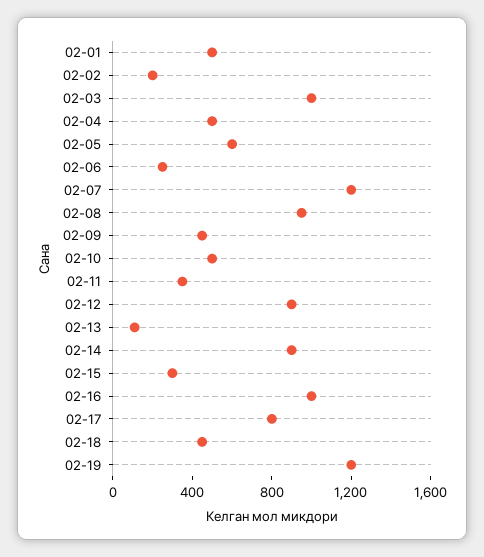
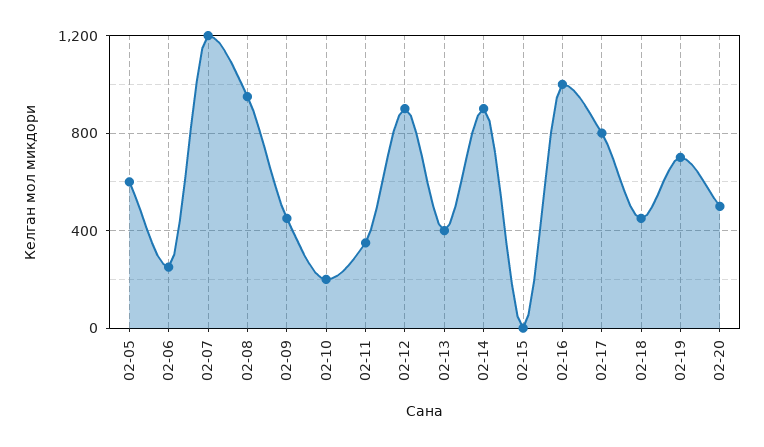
02-01: 500 -> none
02-02: 200 -> none
02-03: 1000 -> none
02-04: 500 -> none
02-10: 500 -> 200
02-13: 100 -> 400
02-15: 300 -> 0
02-19: 1200 -> 700
02-20: none -> 500

